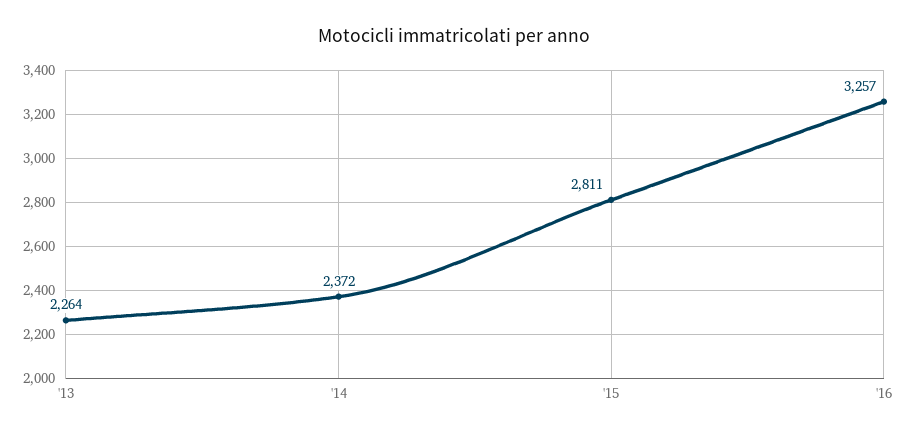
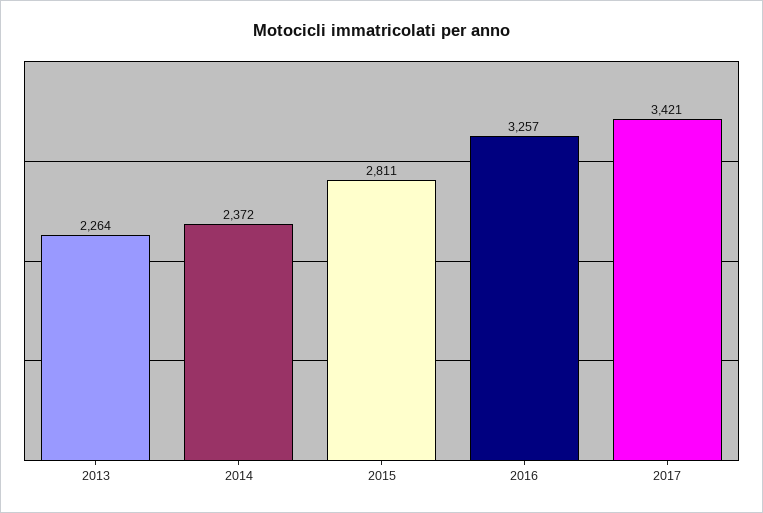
2017: none -> 3421

